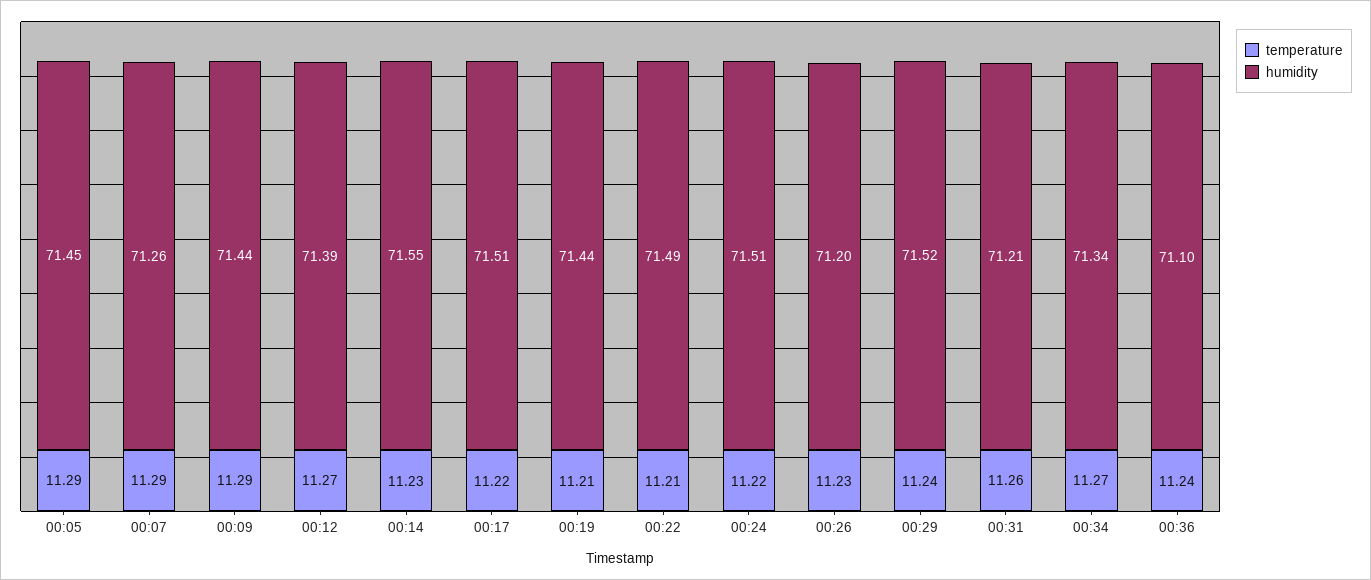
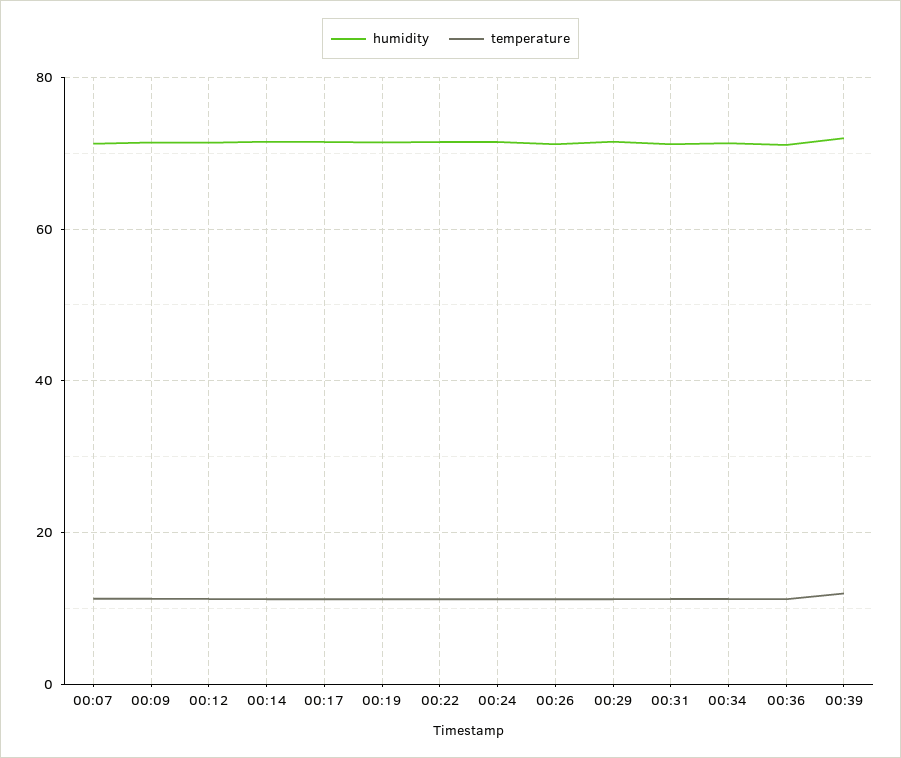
temperature, 00:05: 11.29 -> none
humidity, 00:05: 71.45 -> none
humidity, 00:39: none -> 72
temperature, 00:39: none -> 12

